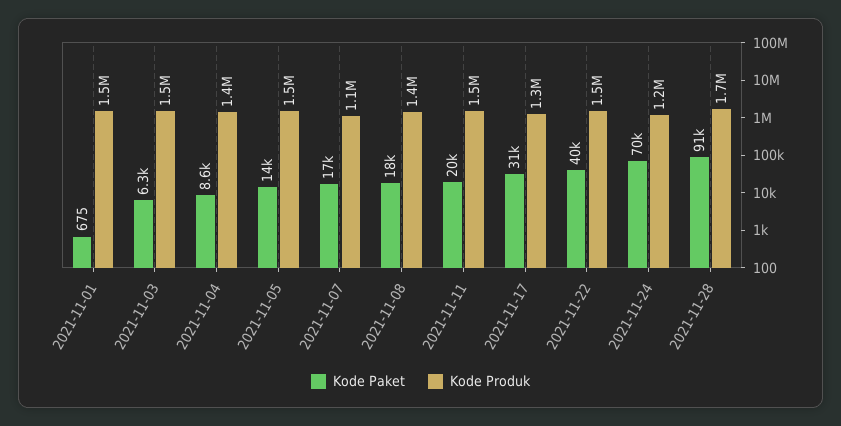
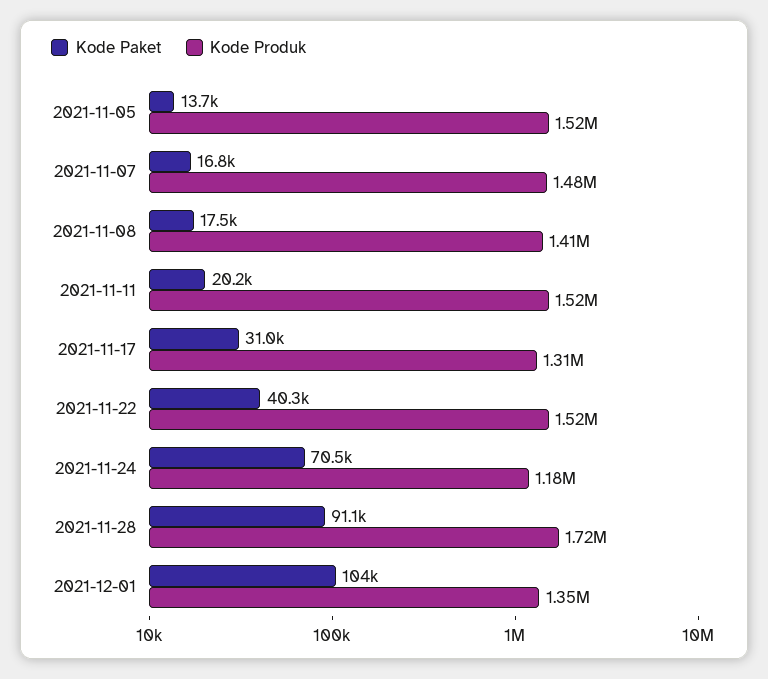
Kode Paket, 2021-11-01: 675 -> none
Kode Produk, 2021-11-01: 1500000 -> none
Kode Paket, 2021-11-03: 6300 -> none
Kode Produk, 2021-11-03: 1500000 -> none
Kode Paket, 2021-11-04: 8600 -> none
Kode Produk, 2021-11-04: 1400000 -> none
Kode Produk, 2021-11-07: 1100000 -> 1480000
Kode Paket, 2021-12-01: none -> 104000
Kode Produk, 2021-12-01: none -> 1350000

